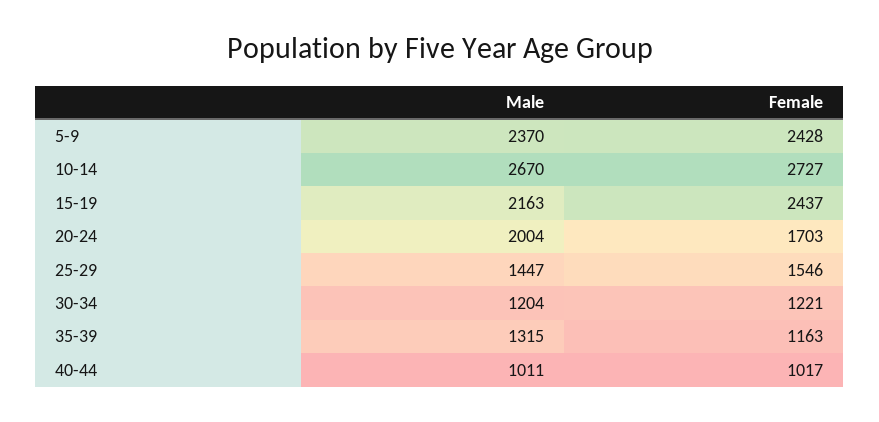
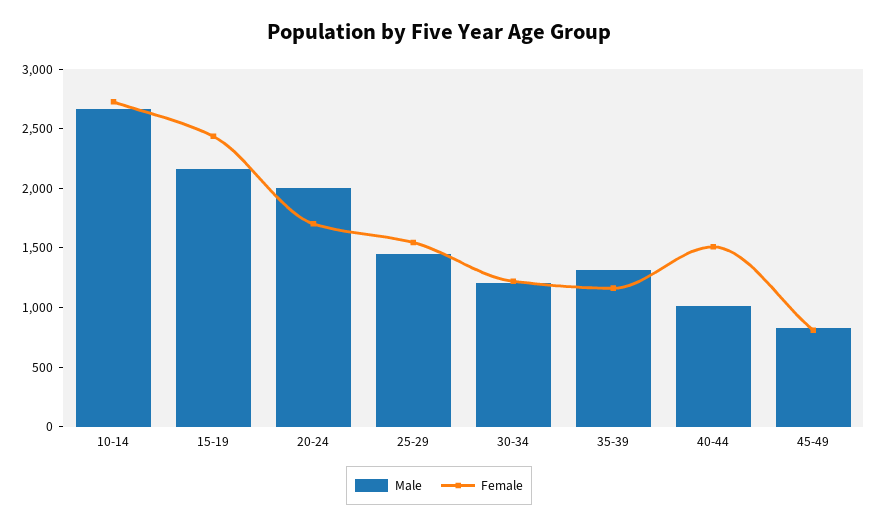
Male, 5-9: 2370 -> none
Female, 5-9: 2428 -> none
Female, 40-44: 1017 -> 1500
Male, 45-49: none -> 800
Female, 45-49: none -> 800

